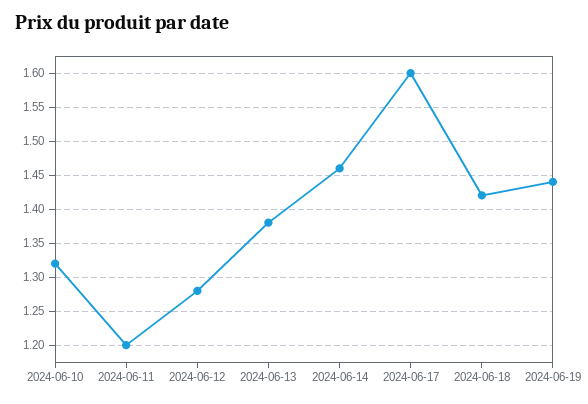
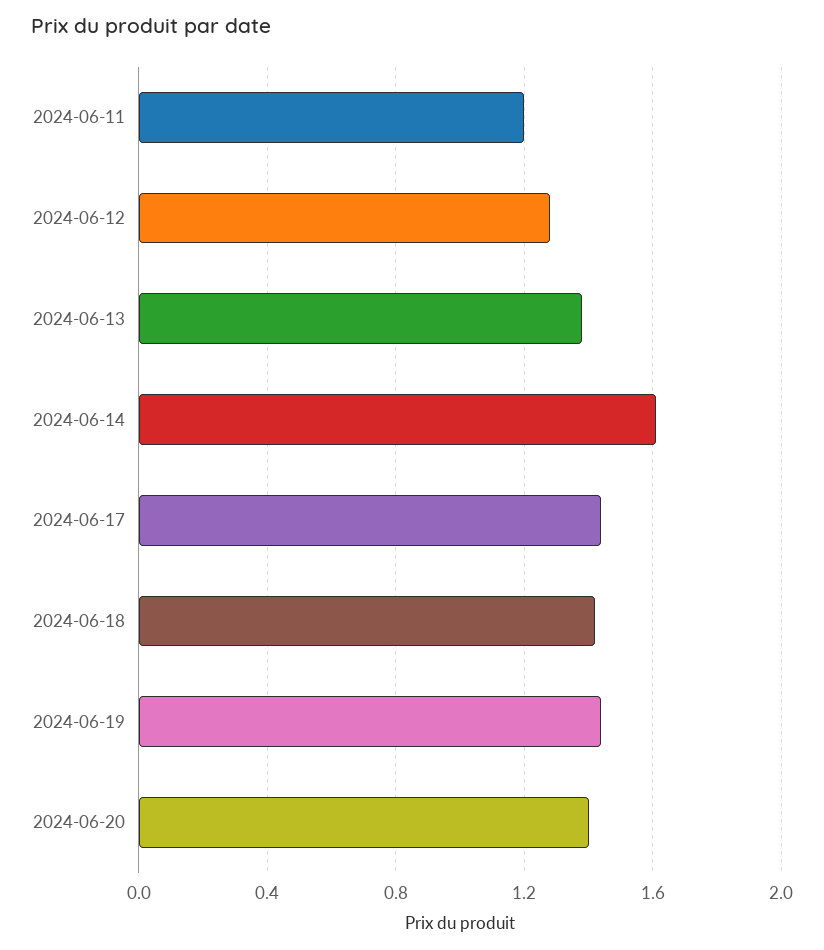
2024-06-10: 1.32 -> none
2024-06-14: 1.46 -> 1.6
2024-06-17: 1.6 -> 1.45
2024-06-20: none -> 1.4

